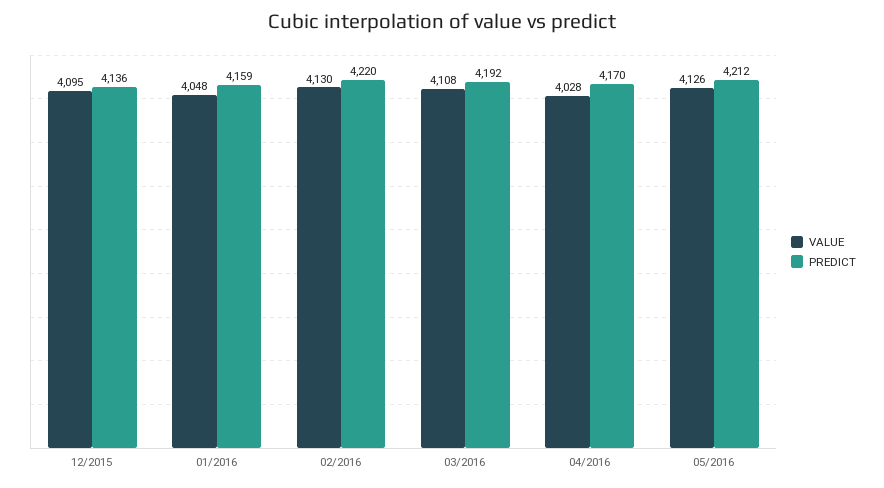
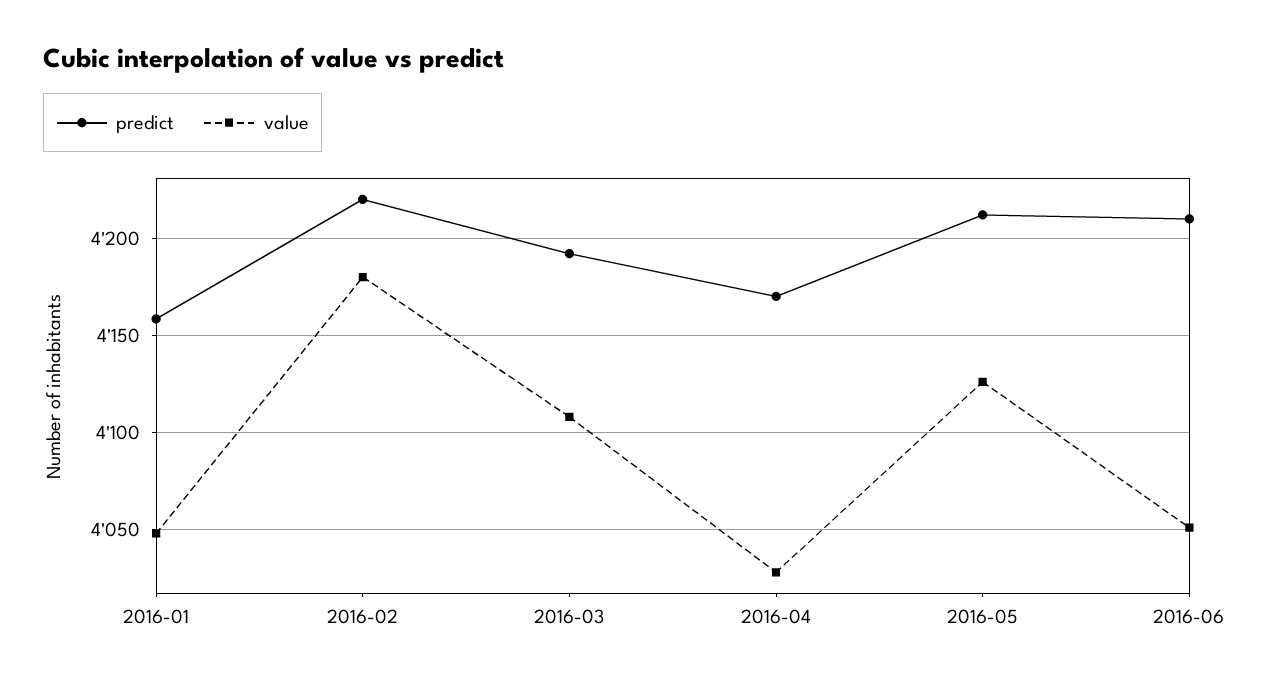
VALUE, 12/2015: 4095 -> none
PREDICT, 12/2015: 4136 -> none
VALUE, 02/2016: 4130 -> 4180
PREDICT, 2016-06: none -> 4210
VALUE, 2016-06: none -> 4050

